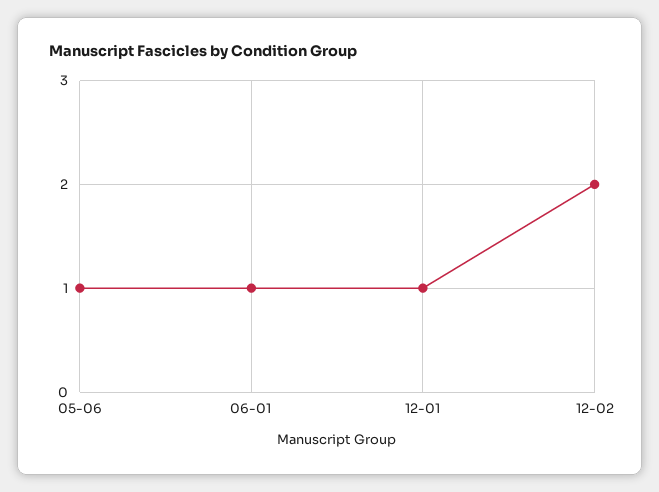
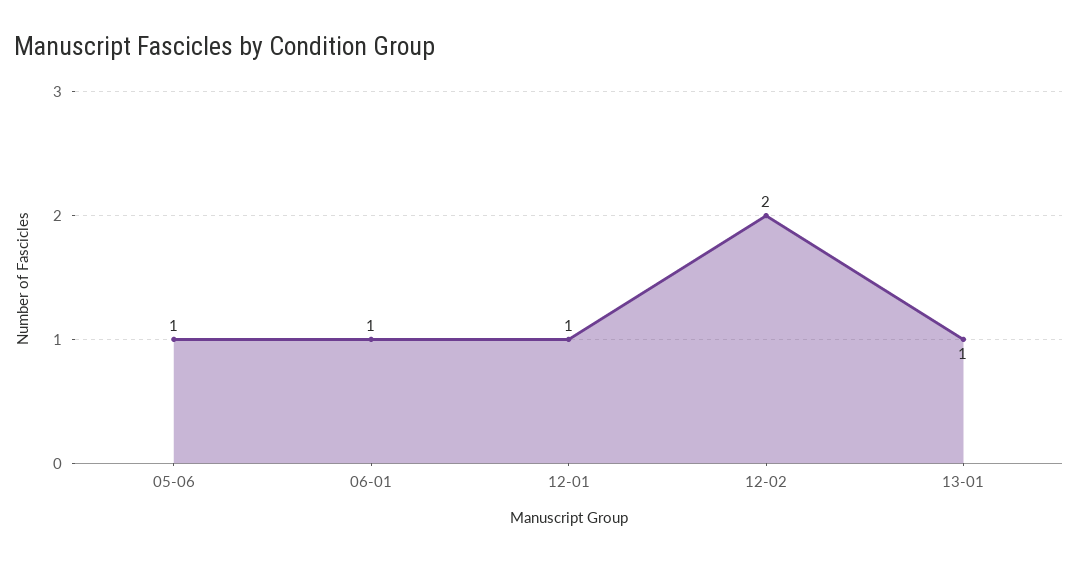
13-01: none -> 1

